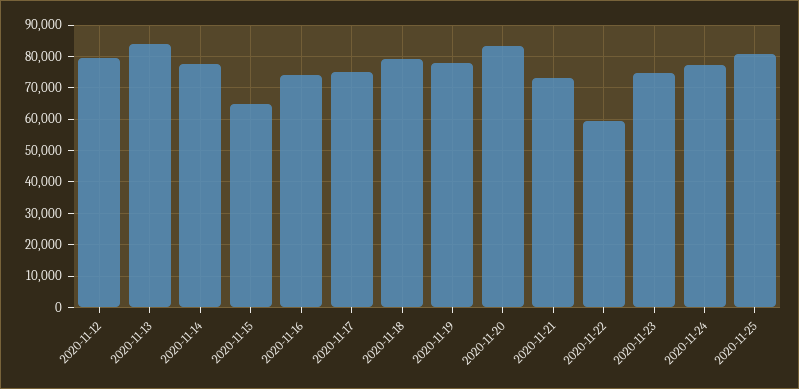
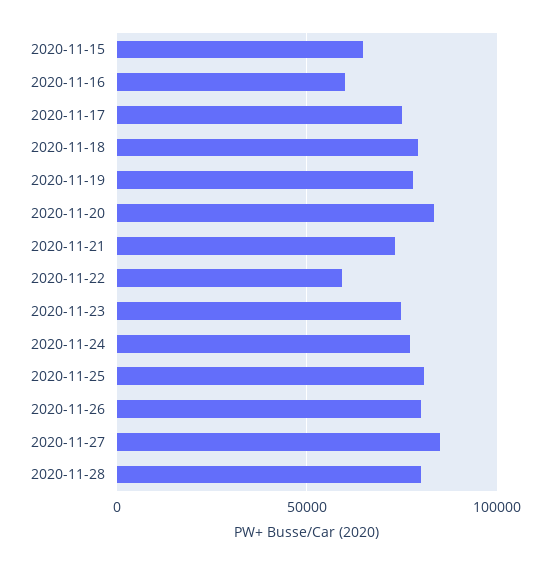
2020-11-12: 80000 -> none
2020-11-13: 84000 -> none
2020-11-14: 78000 -> none
2020-11-16: 74000 -> 60000
2020-11-26: none -> 80000
2020-11-27: none -> 85000
2020-11-28: none -> 80000

